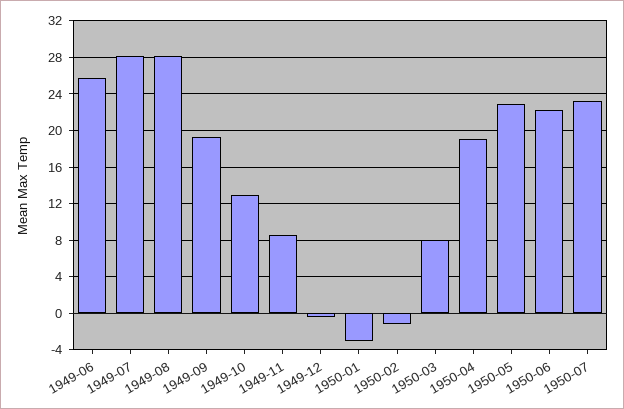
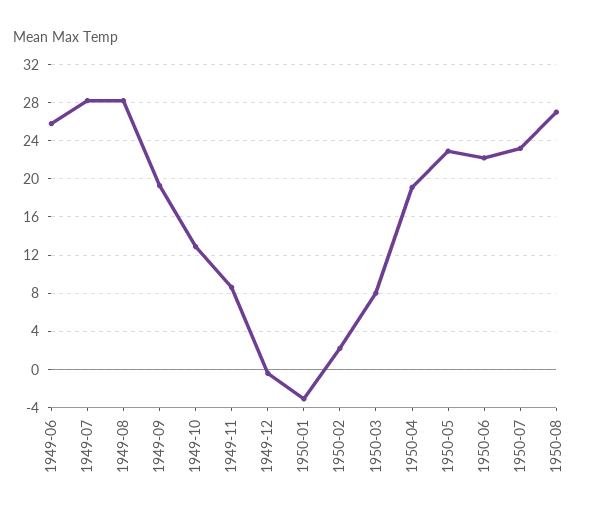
1950-02: -1 -> 2
1950-08: none -> 27

